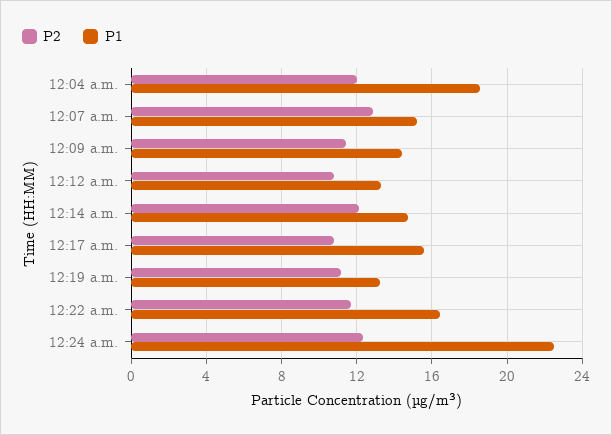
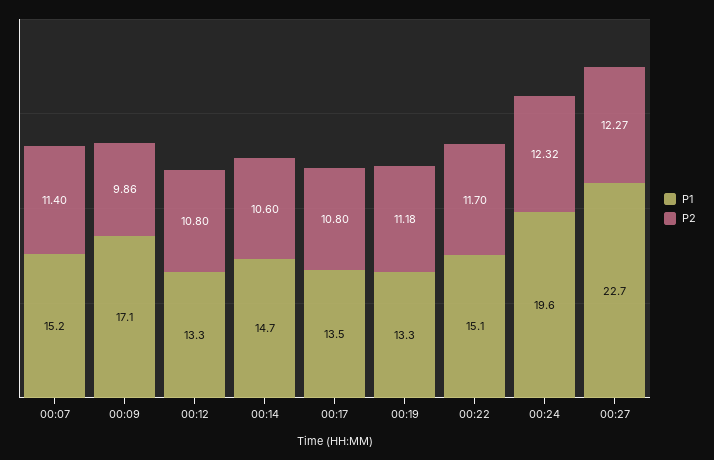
P2, 12:04 a.m.: 12 -> none
P1, 12:04 a.m.: 18.5 -> none
P2, 12:07 a.m.: 13 -> 11.4
P2, 12:09 a.m.: 11.5 -> 9.86
P1, 12:09 a.m.: 14.5 -> 17.1
P2, 12:14 a.m.: 12 -> 10.6
P1, 12:17 a.m.: 15.5 -> 13.5
P1, 12:22 a.m.: 16.5 -> 15.1
P1, 12:24 a.m.: 22.5 -> 19.6
P1, 00:27: none -> 22.7
P2, 00:27: none -> 12.27

